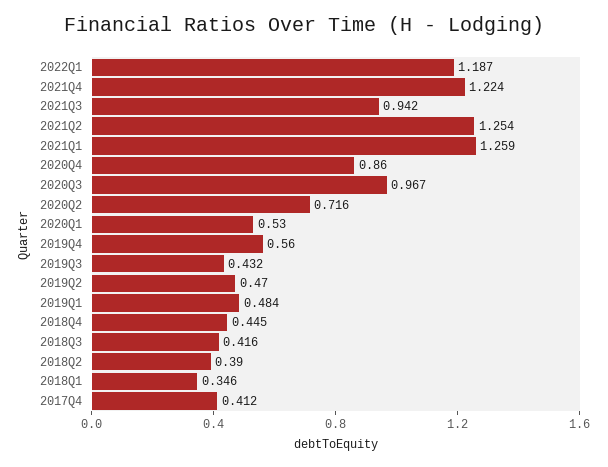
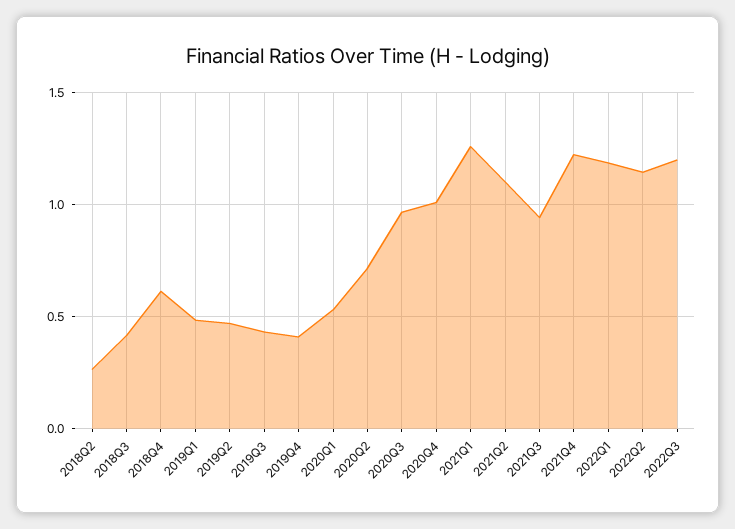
2021Q2: 1.254 -> 1.1
2020Q4: 0.86 -> 1
2019Q4: 0.56 -> 0.4
2018Q4: 0.445 -> 0.6
2018Q2: 0.39 -> 0.25
2018Q1: 0.346 -> none
2017Q4: 0.412 -> none
2022Q2: none -> 1.15
2022Q3: none -> 1.2

